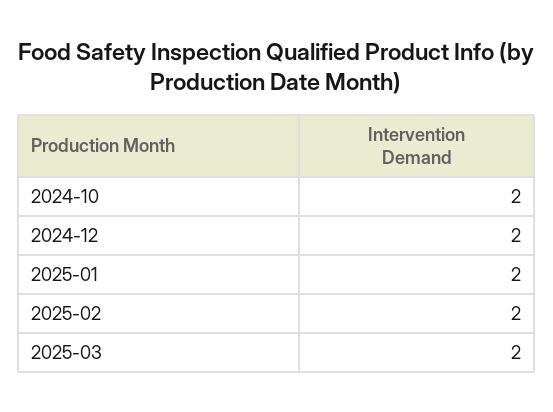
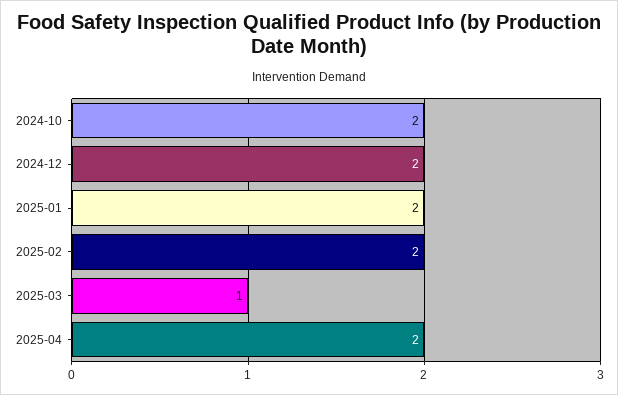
2025-03: 2 -> 1
2025-04: none -> 2

